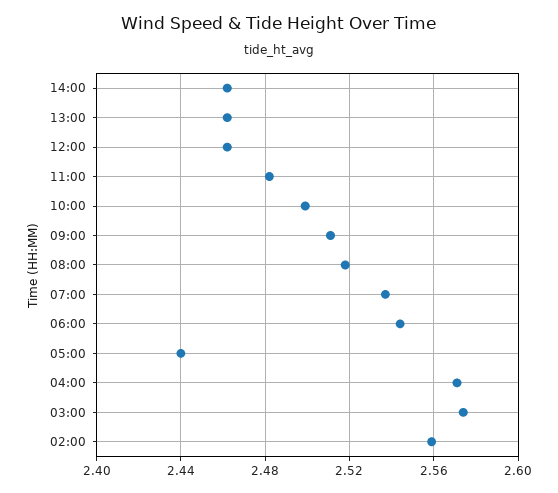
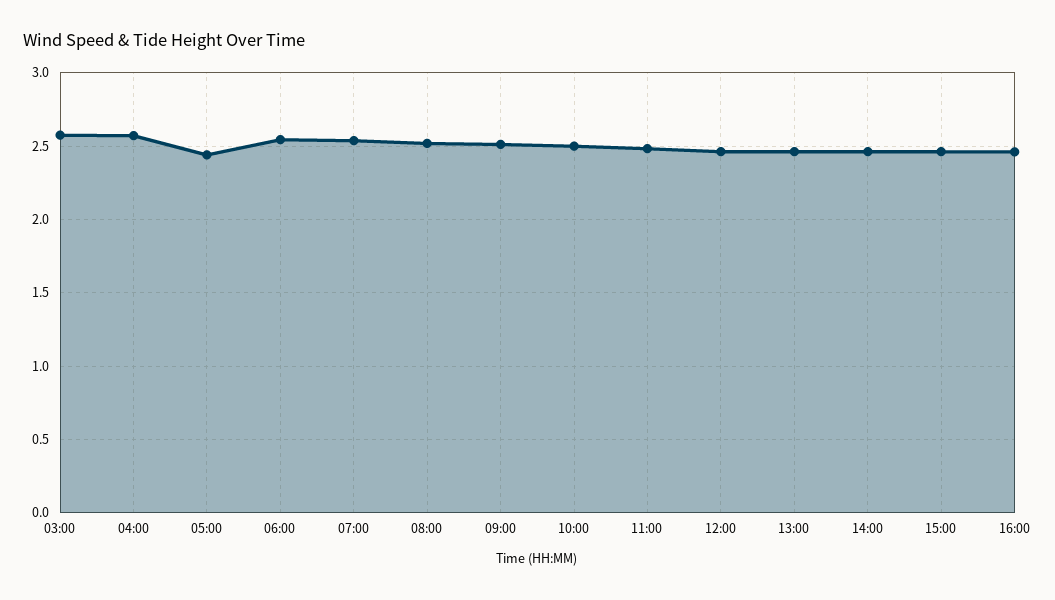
02:00: 2.56 -> none
15:00: none -> 2.45
16:00: none -> 2.45

